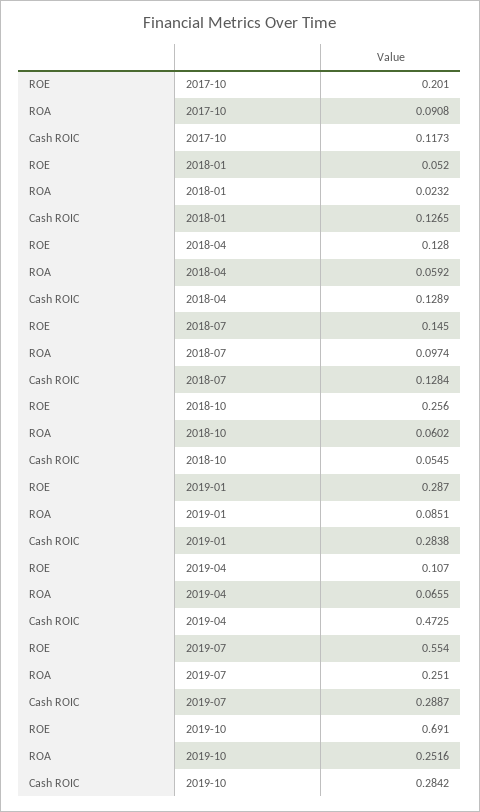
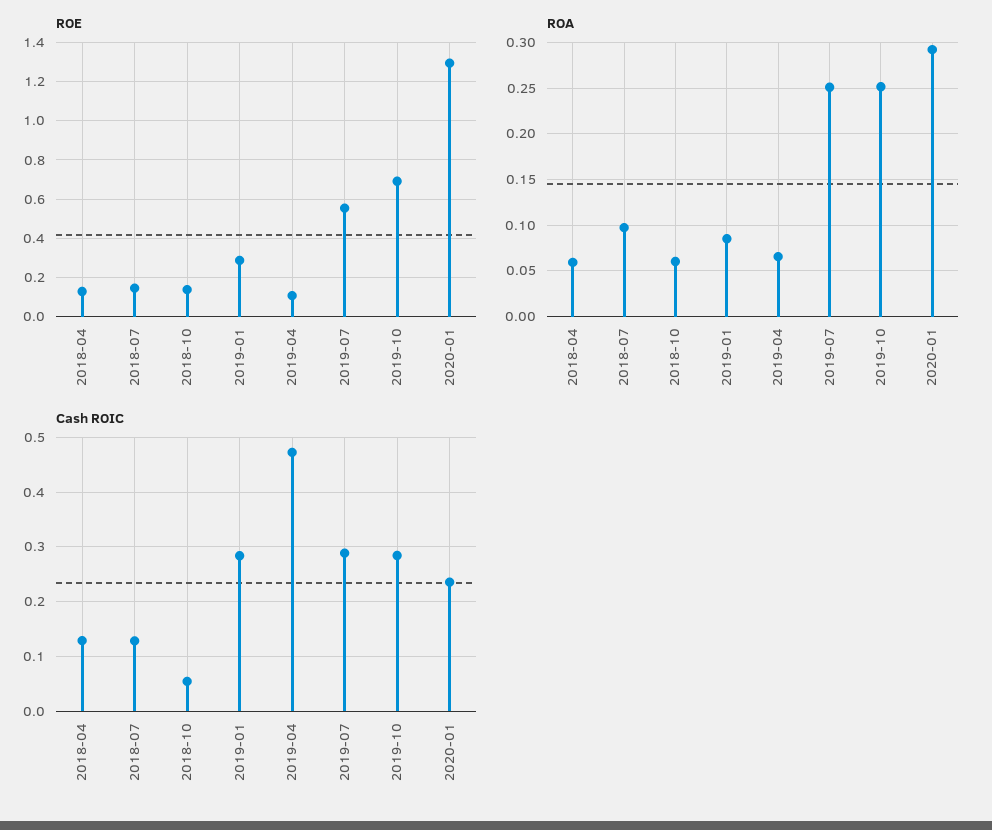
ROE, 2017-10: 0.201 -> none
ROA, 2017-10: 0.0908 -> none
Cash ROIC, 2017-10: 0.1173 -> none
ROE, 2018-01: 0.052 -> none
ROA, 2018-01: 0.0232 -> none
Cash ROIC, 2018-01: 0.1265 -> none
ROE, 2018-10: 0.256 -> 0.15
ROE, 2020-01: none -> 1.3
ROA, 2020-01: none -> 0.29
Cash ROIC, 2020-01: none -> 0.24

